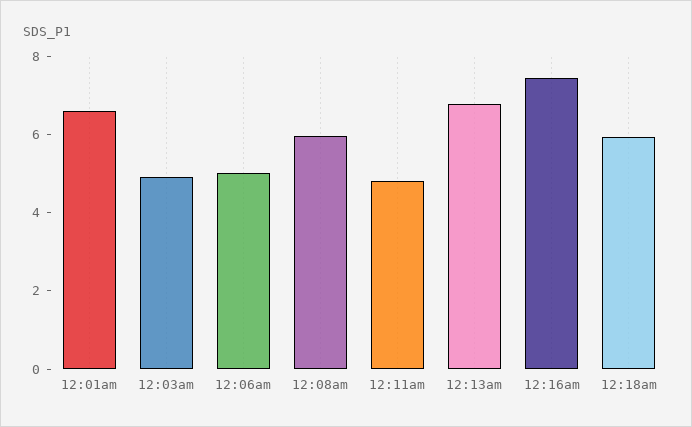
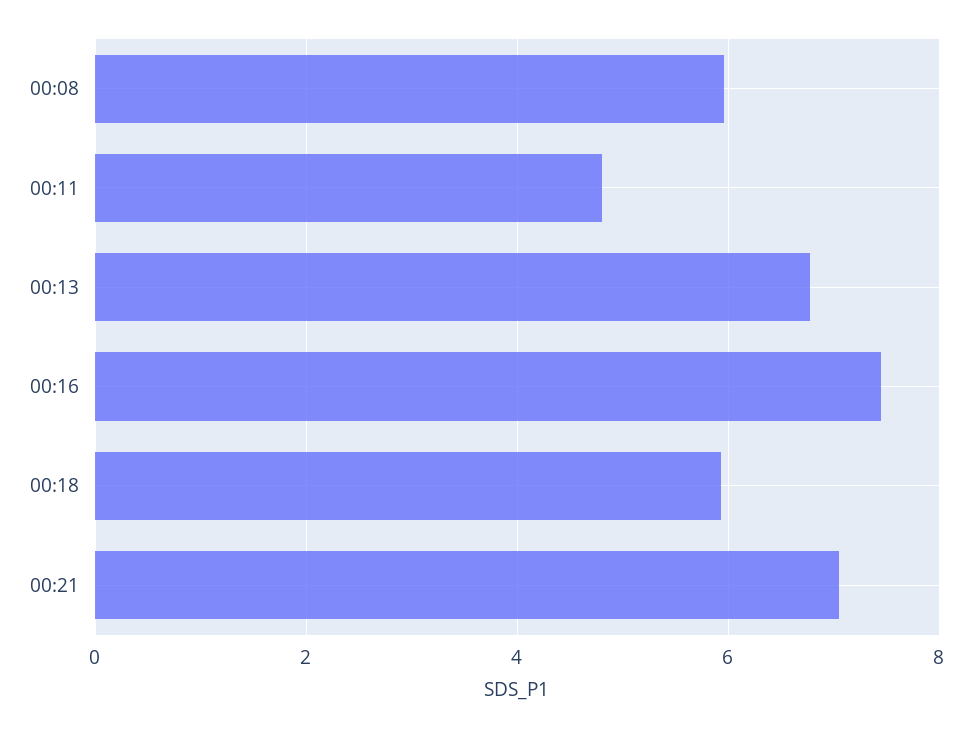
12:01am: 6.5 -> none
12:03am: 5 -> none
12:06am: 5 -> none
00:21: none -> 7

